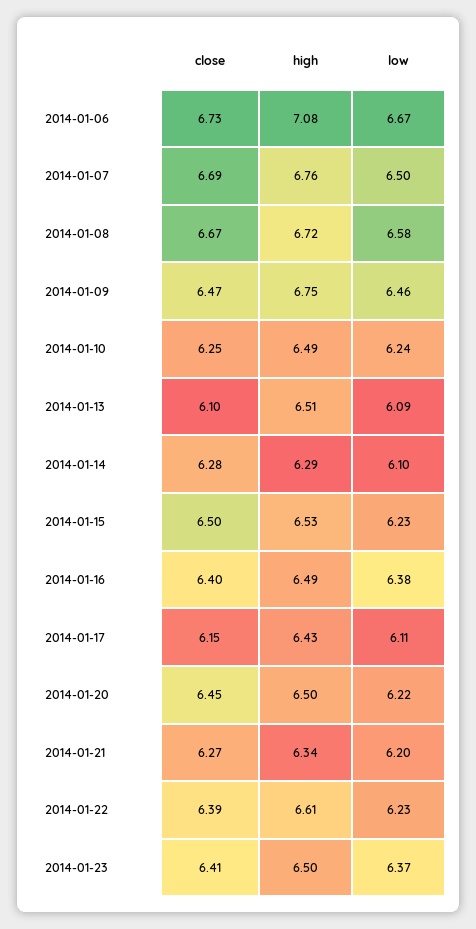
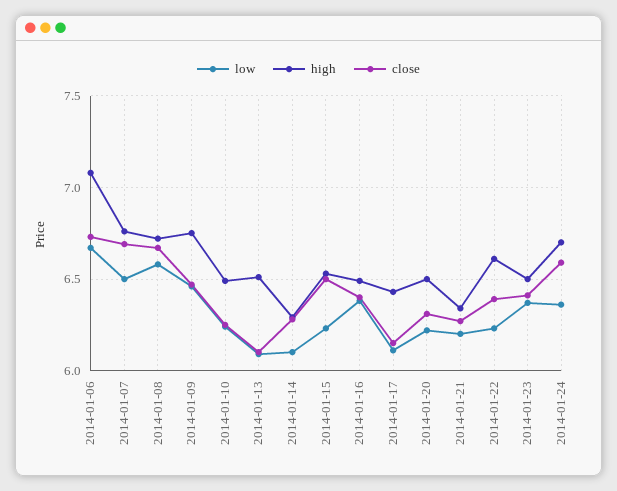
close, 2014-01-20: 6.45 -> 6.3
low, 2014-01-24: none -> 6.35
high, 2014-01-24: none -> 6.7
close, 2014-01-24: none -> 6.6

